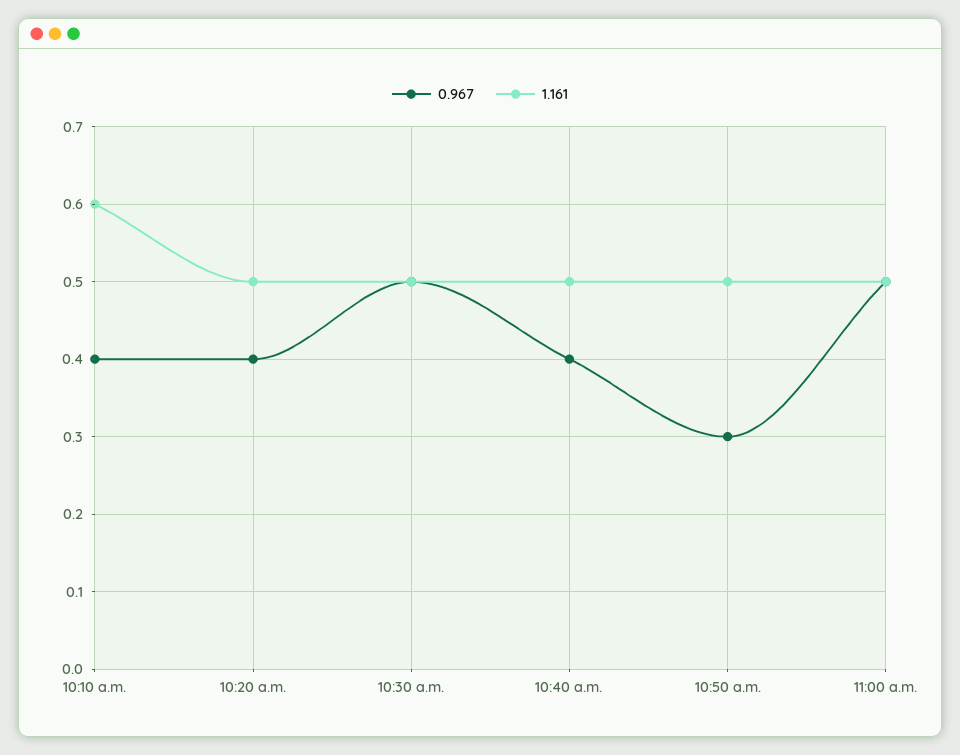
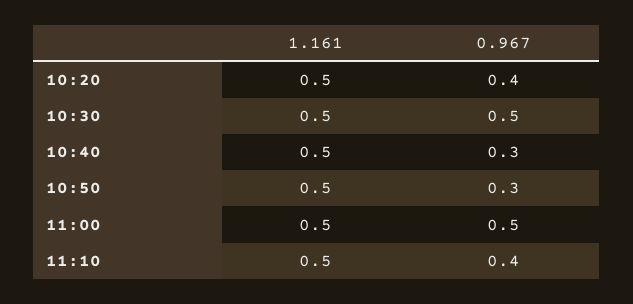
0.967, 10:10 a.m.: 0.4 -> none
1.161, 10:10 a.m.: 0.6 -> none
0.967, 10:40 a.m.: 0.4 -> 0.3
1.161, 11:10: none -> 0.5
0.967, 11:10: none -> 0.4

